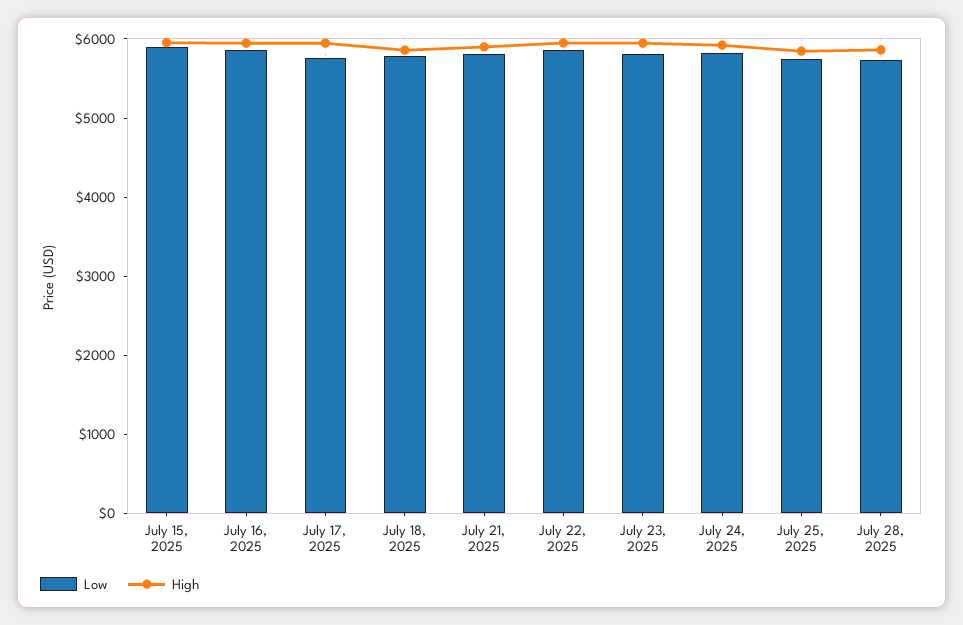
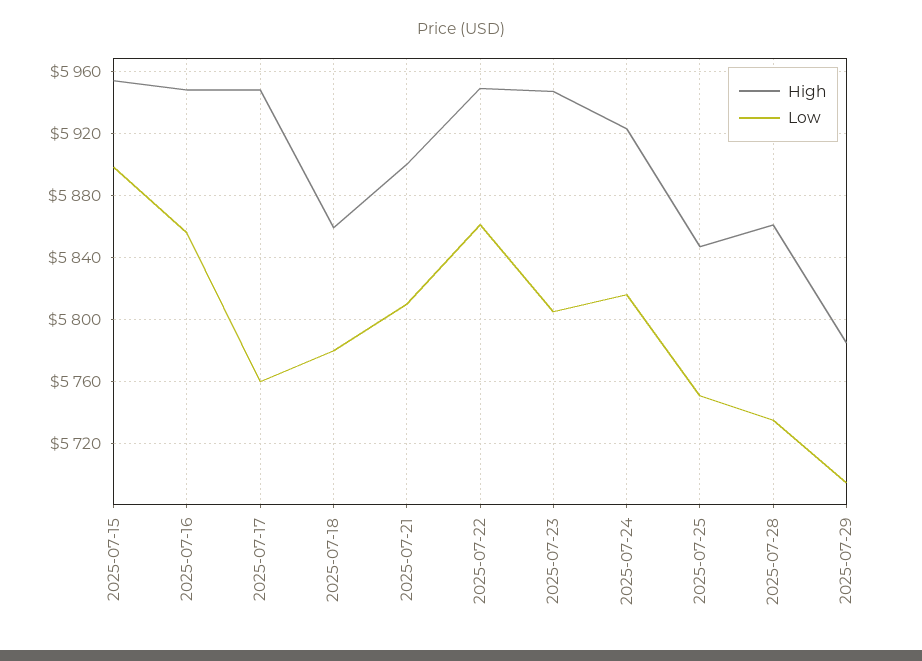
High, 2025-07-29: none -> 5785
Low, 2025-07-29: none -> 5695

